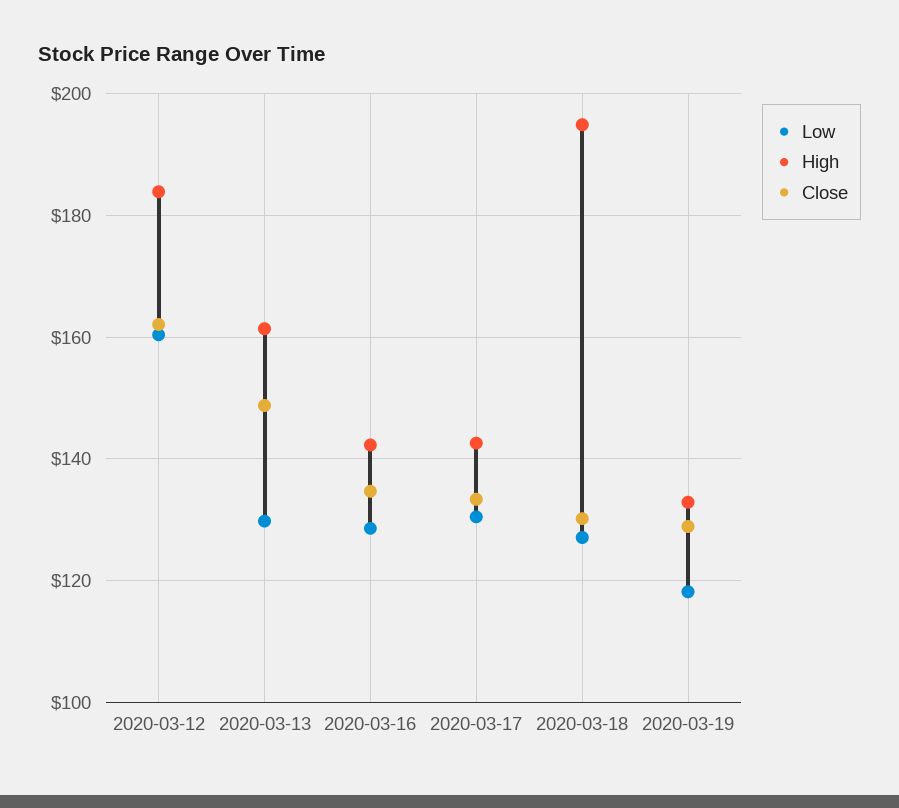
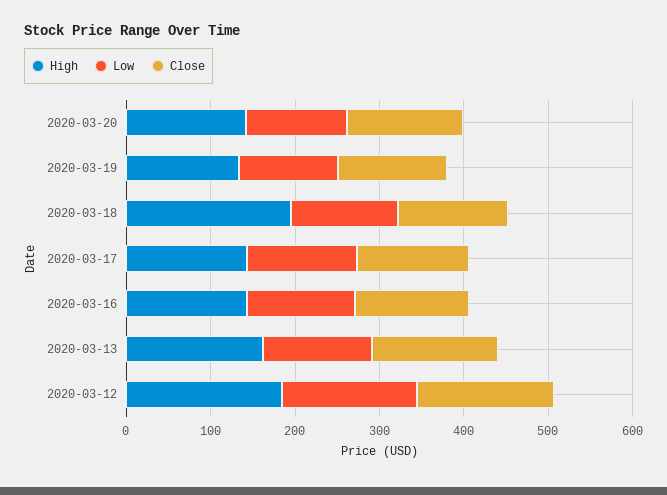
High, 2020-03-20: none -> 140
Low, 2020-03-20: none -> 120
Close, 2020-03-20: none -> 140

